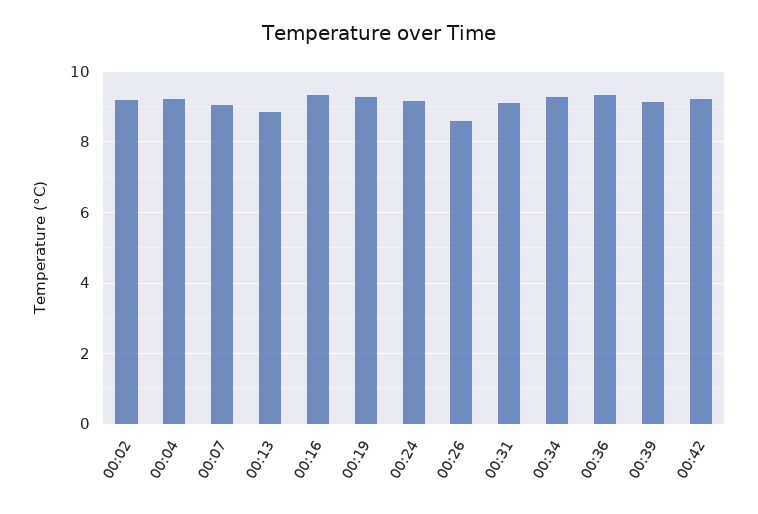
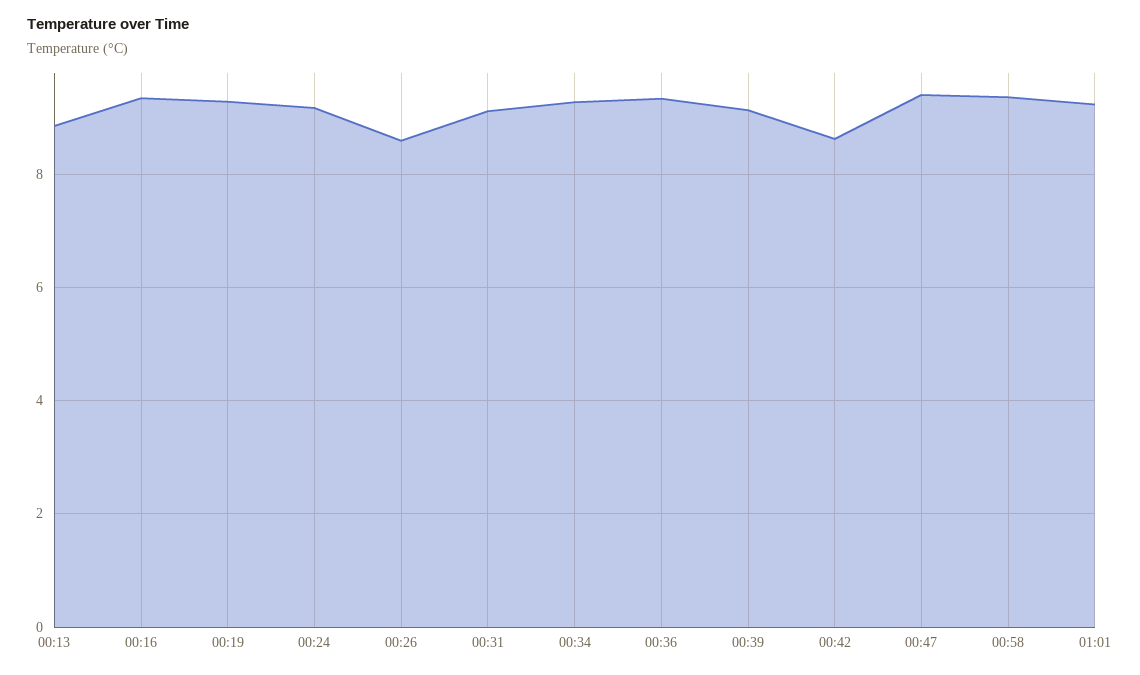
00:02: 9.2 -> none
00:04: 9.2 -> none
00:07: 9 -> none
00:42: 9.2 -> 8.6
00:47: none -> 9.4
00:58: none -> 9.4
01:01: none -> 9.2

